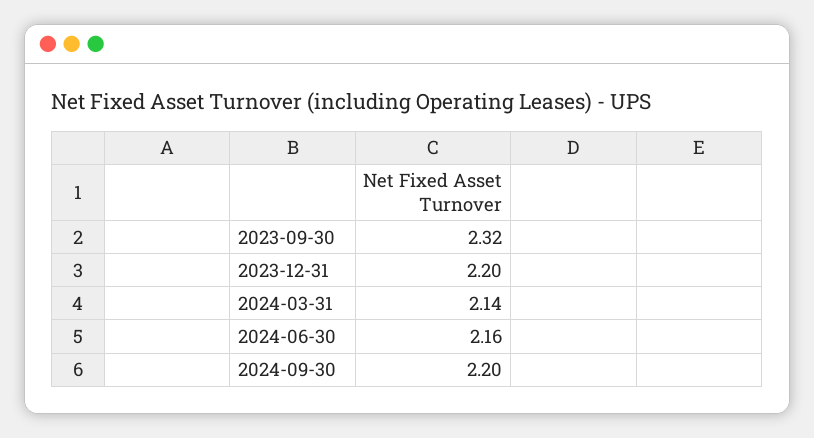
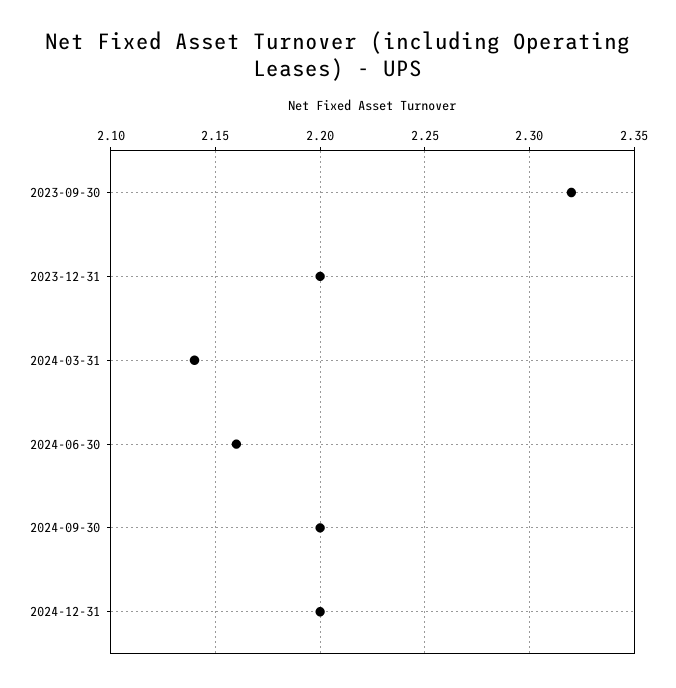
2024-12-31: none -> 2.2

